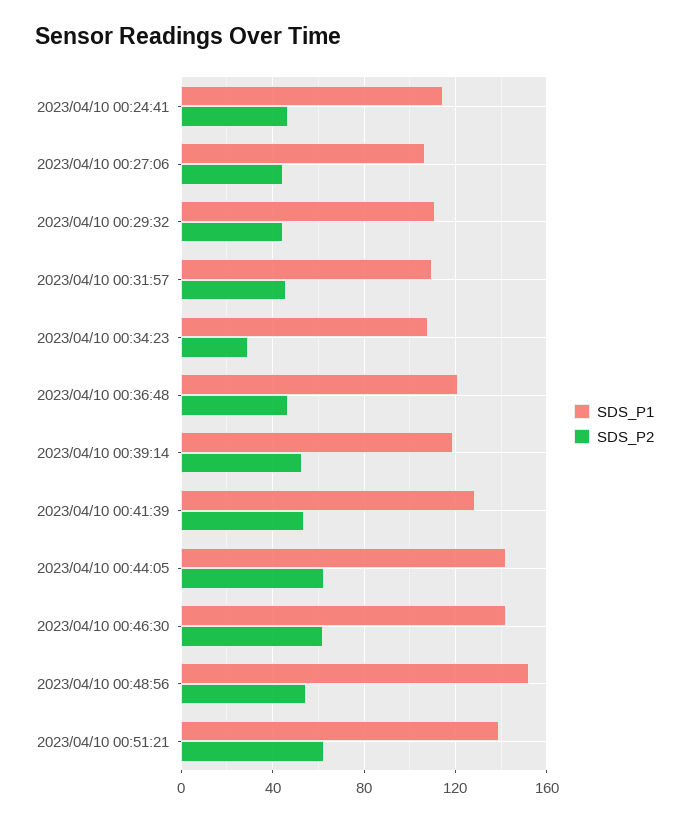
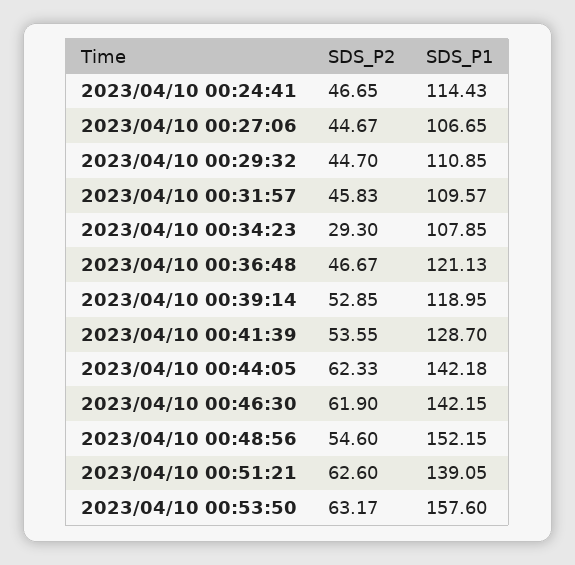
SDS_P2, 2023/04/10 00:53:50: none -> 63.17
SDS_P1, 2023/04/10 00:53:50: none -> 157.6

